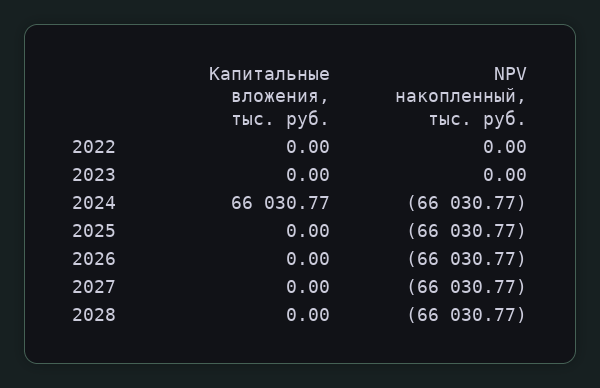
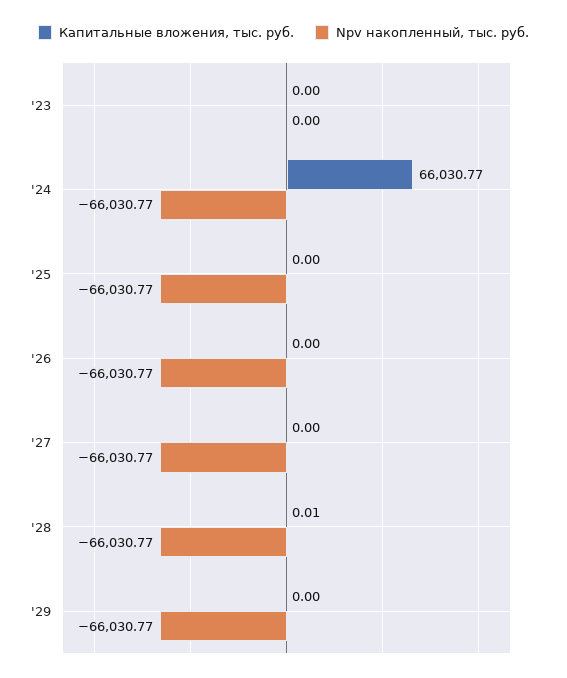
Капитальные вложения, тыс. руб., 2022: 0 -> none
NPV накопленный, тыс. руб., 2022: 0 -> none
Капитальные вложения, тыс. руб., 2028: 0 -> 0.01
Капитальные вложения, тыс. руб., '29: none -> 0
NPV накопленный, тыс. руб., '29: none -> -66030.77

